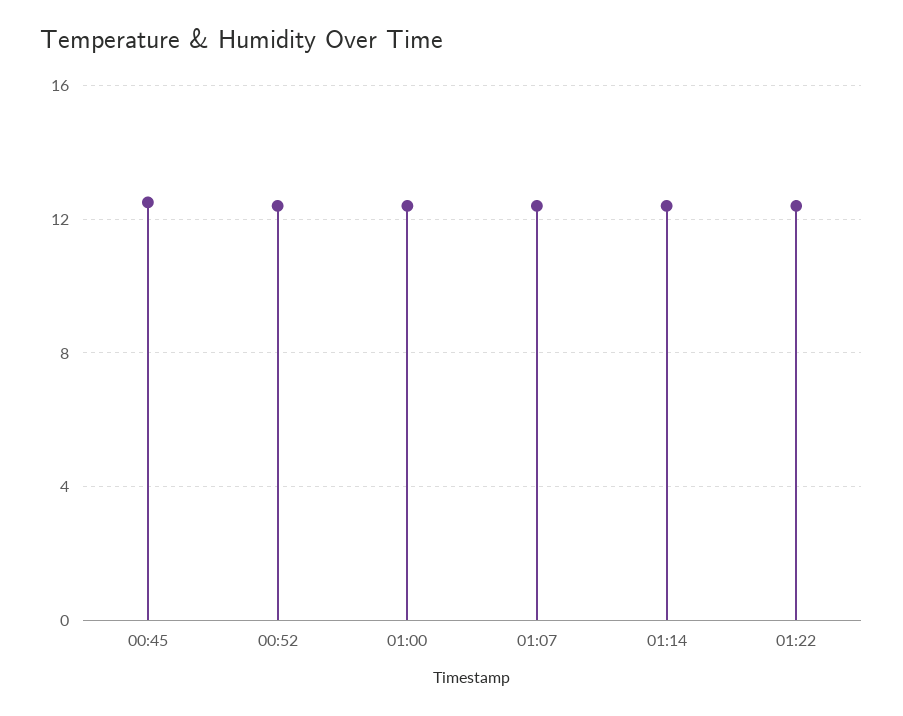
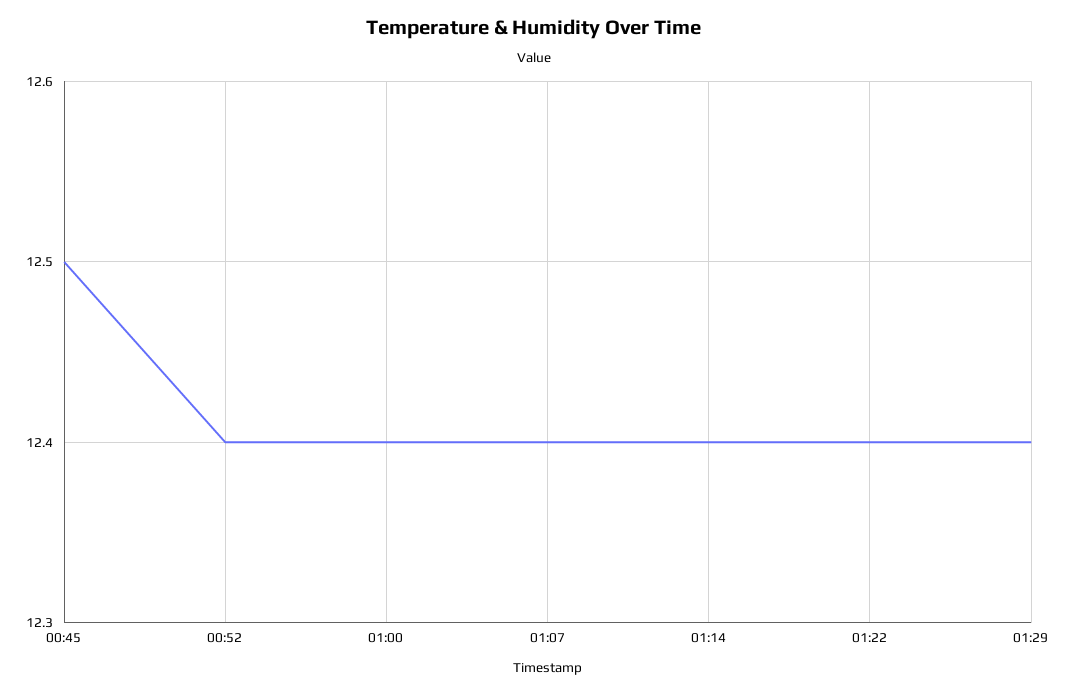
01:29: none -> 12.4

